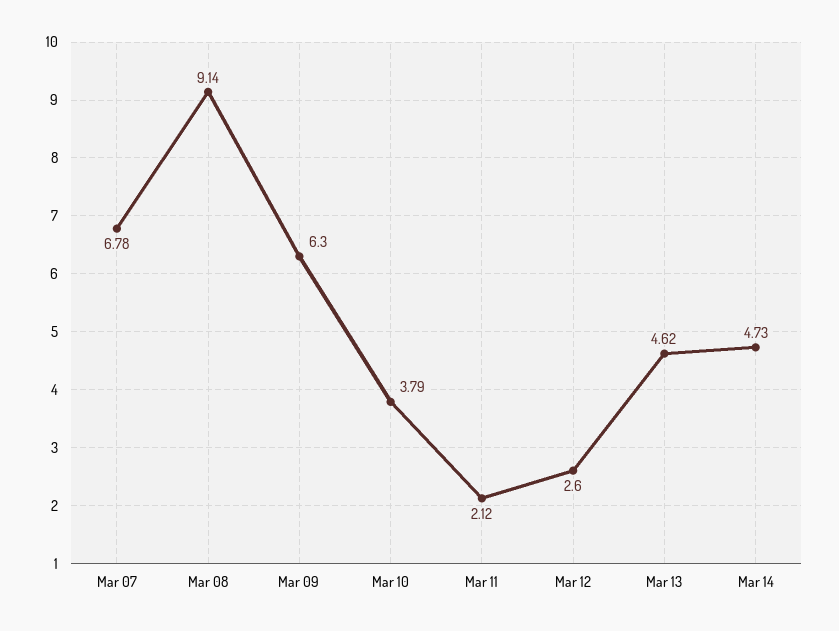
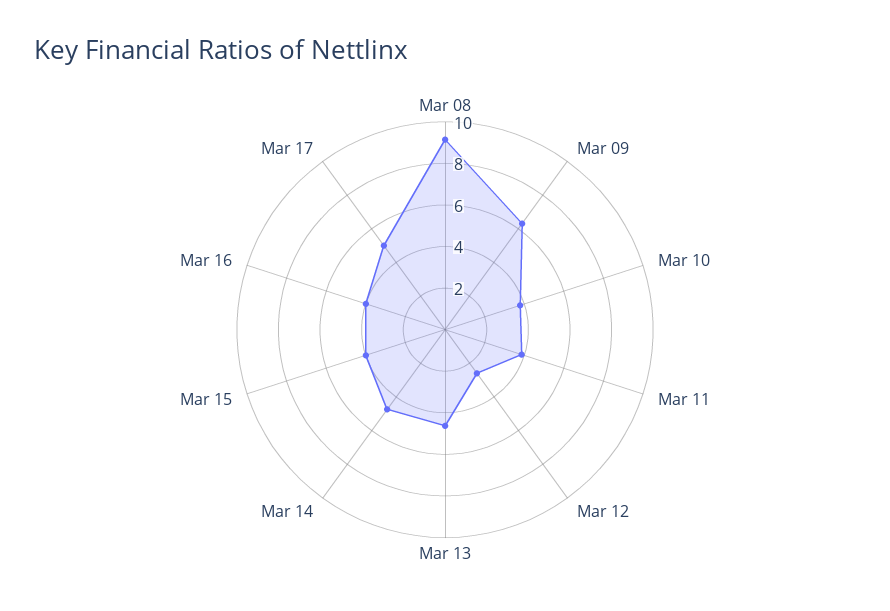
Mar 07: 6.78 -> none
Mar 11: 2.12 -> 4
Mar 15: none -> 4
Mar 16: none -> 4
Mar 17: none -> 5

